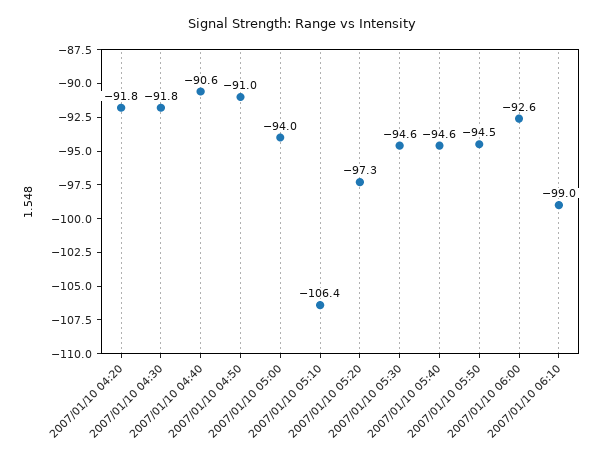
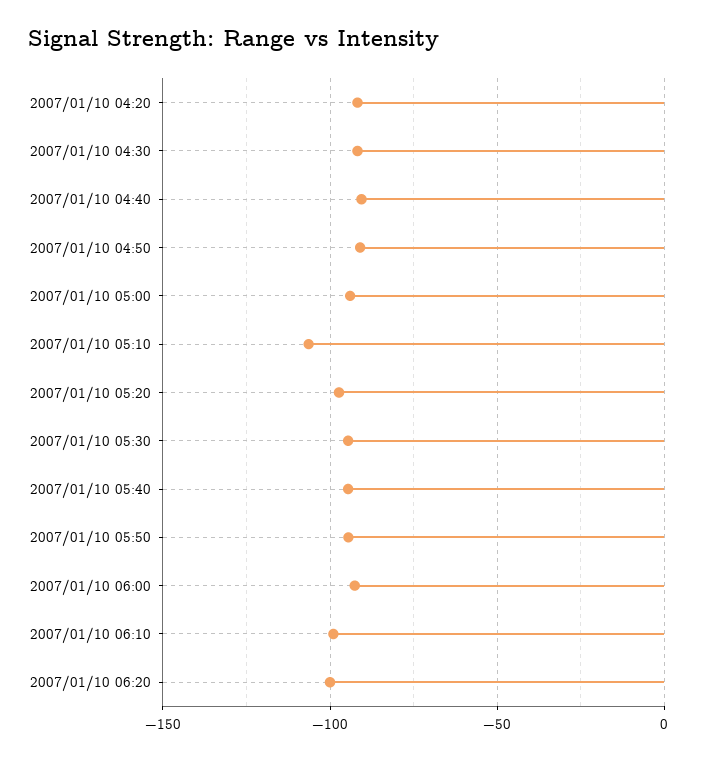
2007/01/10 06:20: none -> -100

